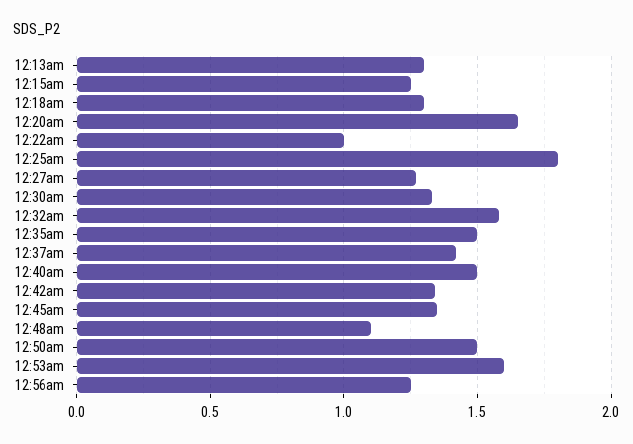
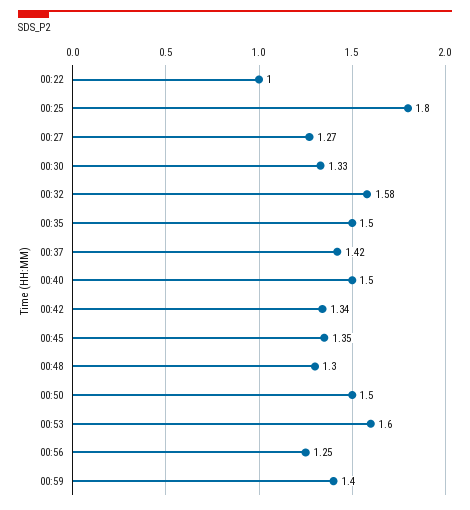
12:13am: 1.3 -> none
12:15am: 1.25 -> none
12:18am: 1.3 -> none
12:20am: 1.65 -> none
12:48am: 1.1 -> 1.3
00:59: none -> 1.4

